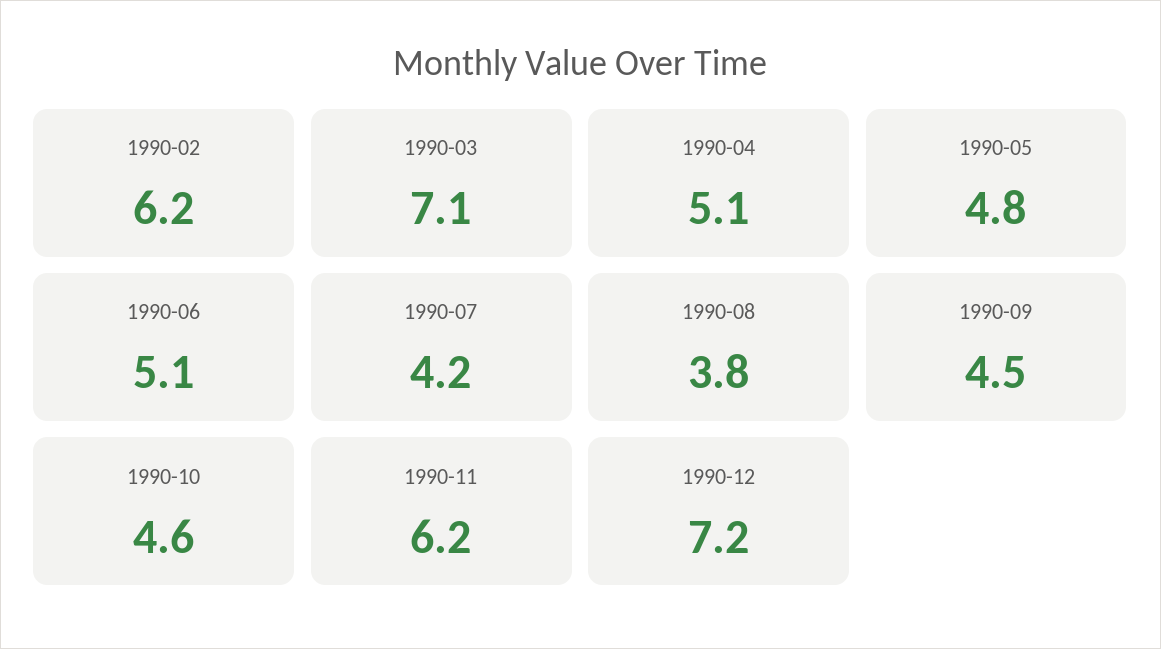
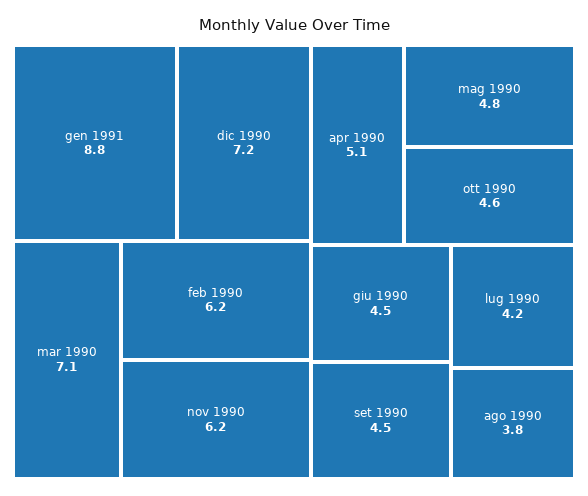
1990-06: 5.1 -> 4.5
gen 1991: none -> 8.8

